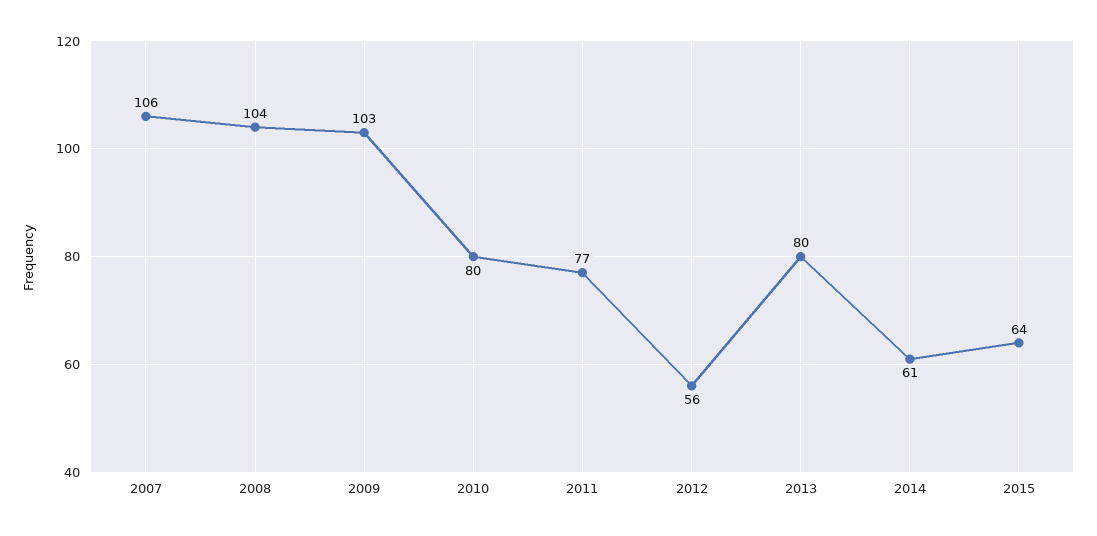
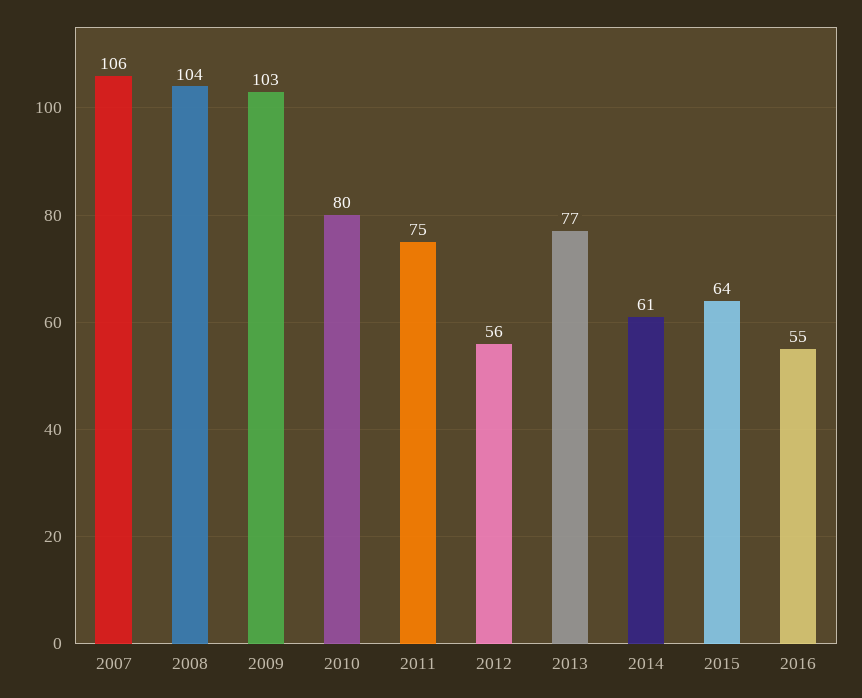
2011: 77 -> 75
2013: 80 -> 77
2016: none -> 55

